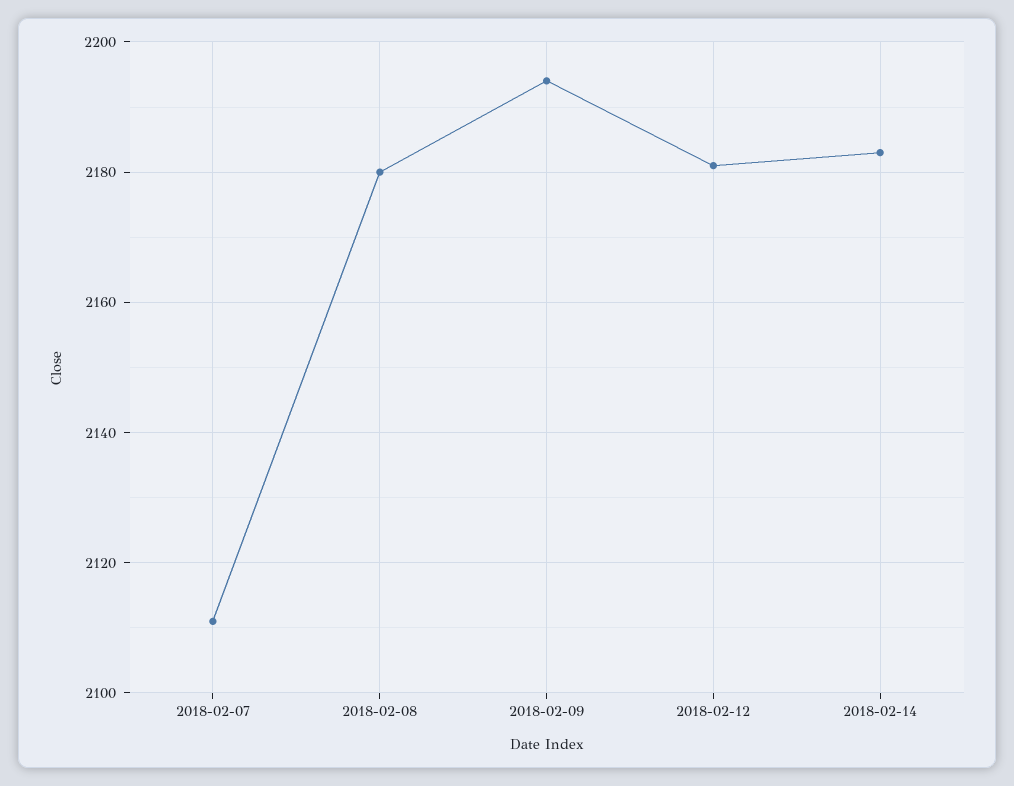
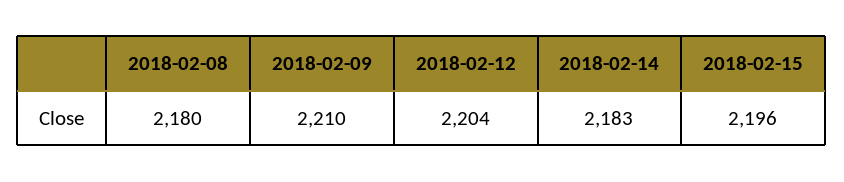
2018-02-07: 2110 -> none
2018-02-09: 2195 -> 2210
2018-02-12: 2180 -> 2204
2018-02-15: none -> 2196

